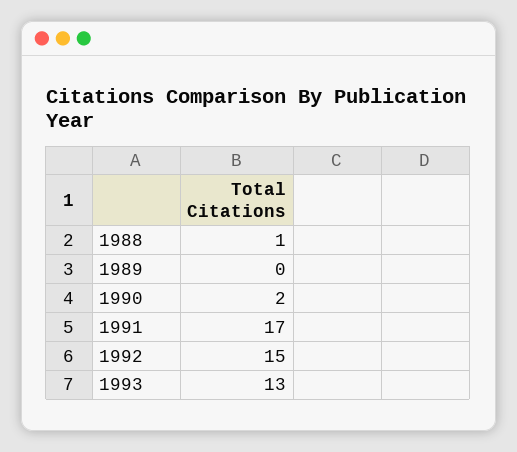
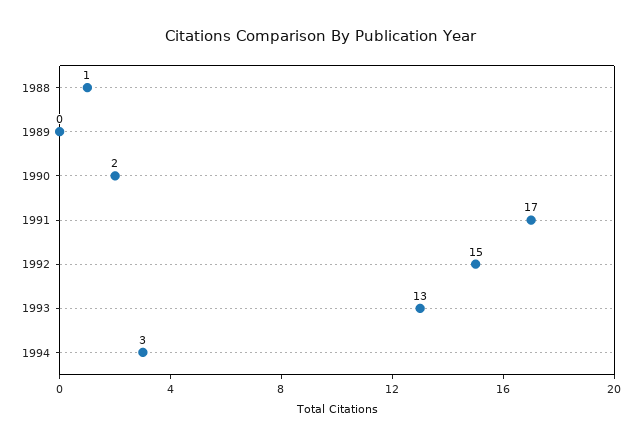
1994: none -> 3

